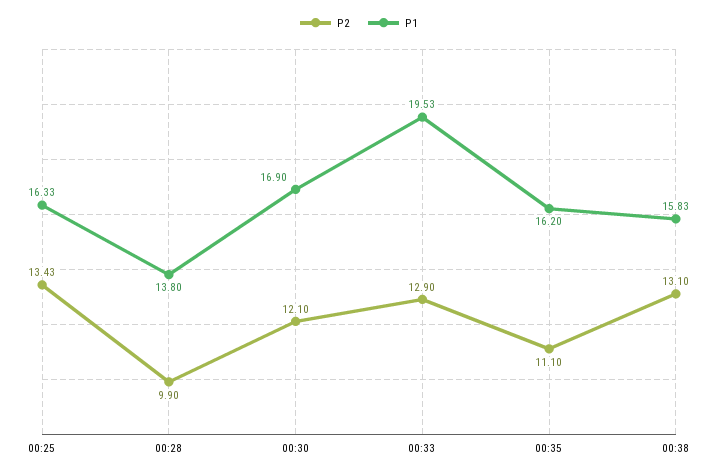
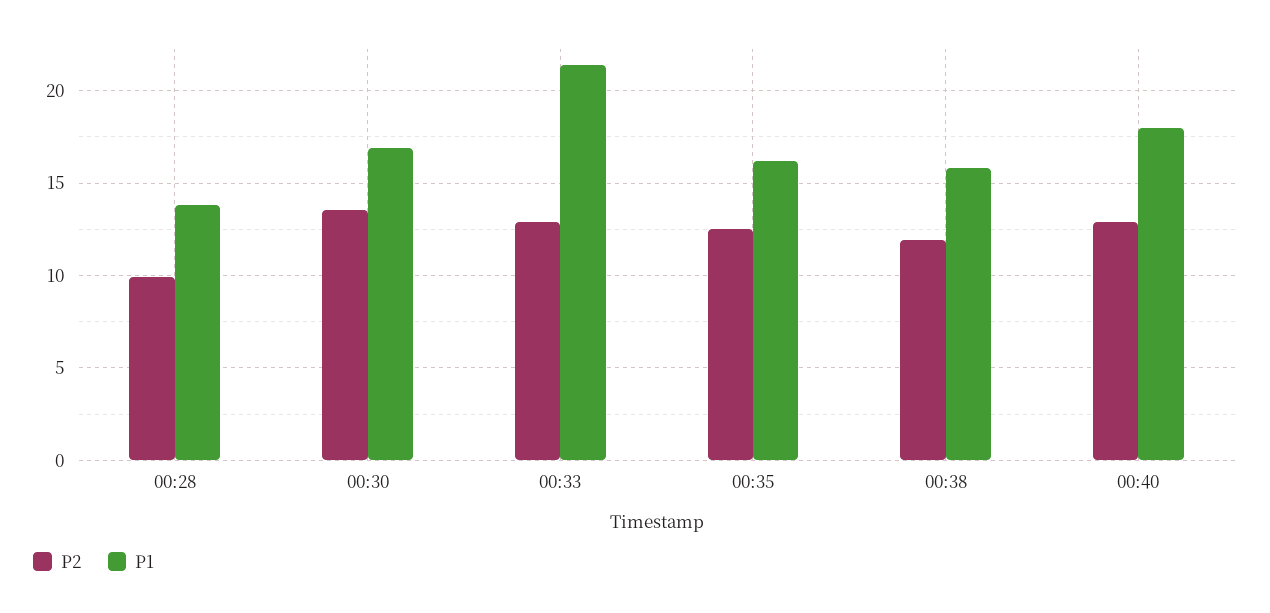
P2, 00:25: 13.43 -> none
P1, 00:25: 16.33 -> none
P2, 00:30: 12.1 -> 13.5
P1, 00:33: 19.53 -> 21.5
P2, 00:35: 11.1 -> 12.5
P2, 00:38: 13.1 -> 12
P2, 00:40: none -> 13
P1, 00:40: none -> 18

